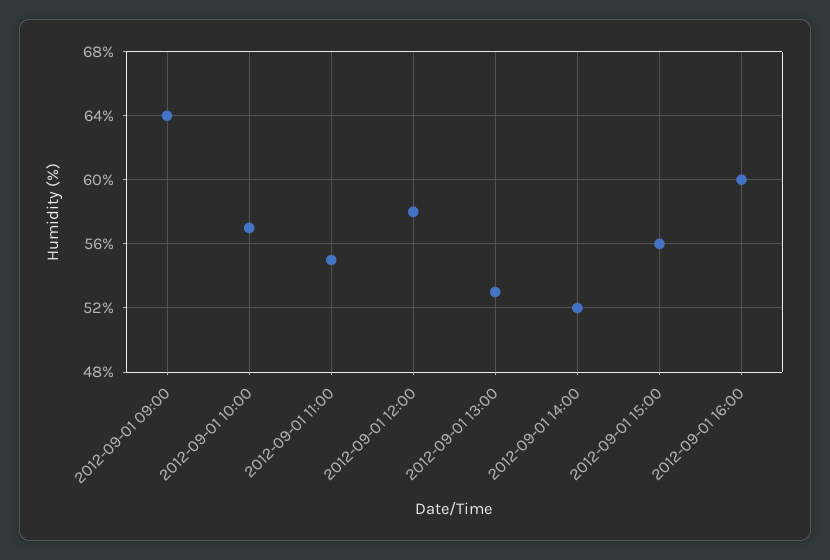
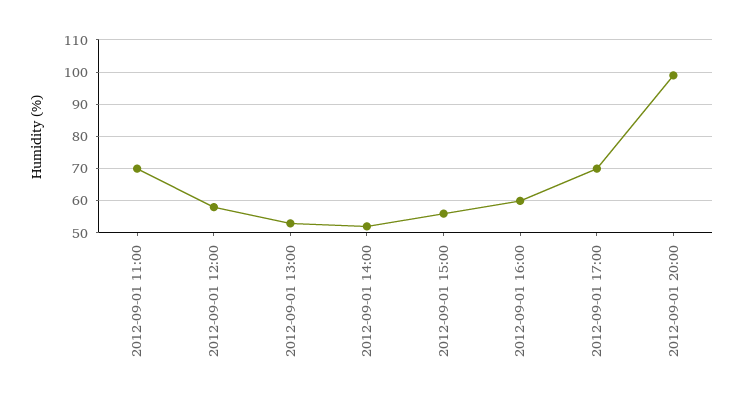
2012-09-01 09:00: 64 -> none
2012-09-01 10:00: 57 -> none
2012-09-01 11:00: 55 -> 70
2012-09-01 17:00: none -> 70
2012-09-01 20:00: none -> 100

